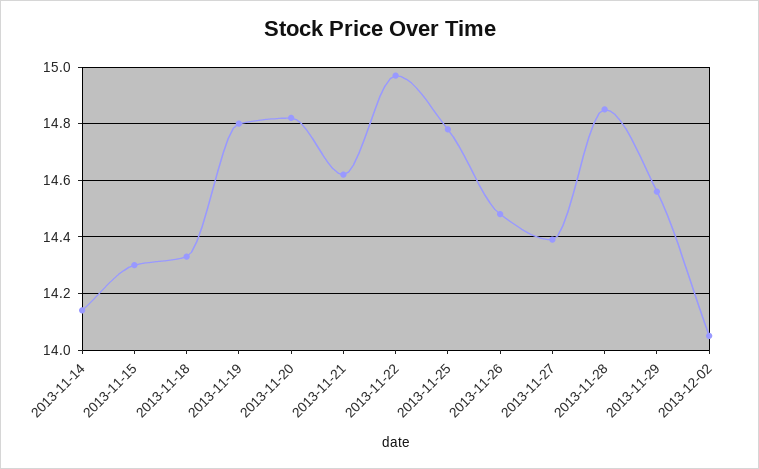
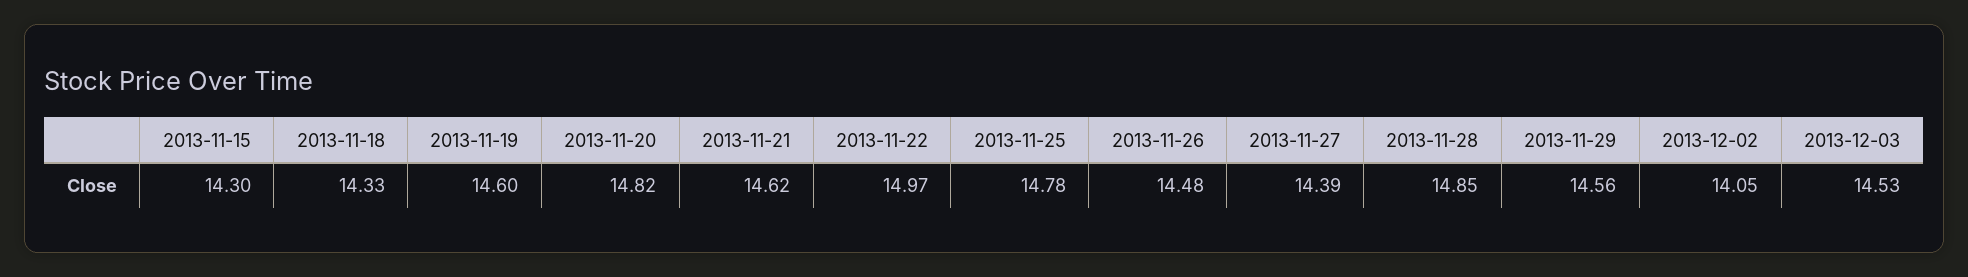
2013-11-14: 14.15 -> none
2013-11-19: 14.8 -> 14.6
2013-12-03: none -> 14.53

